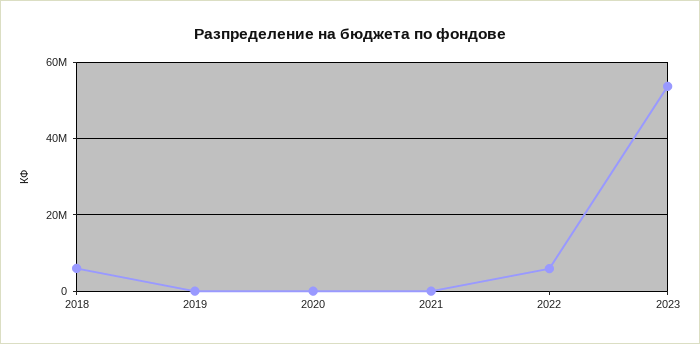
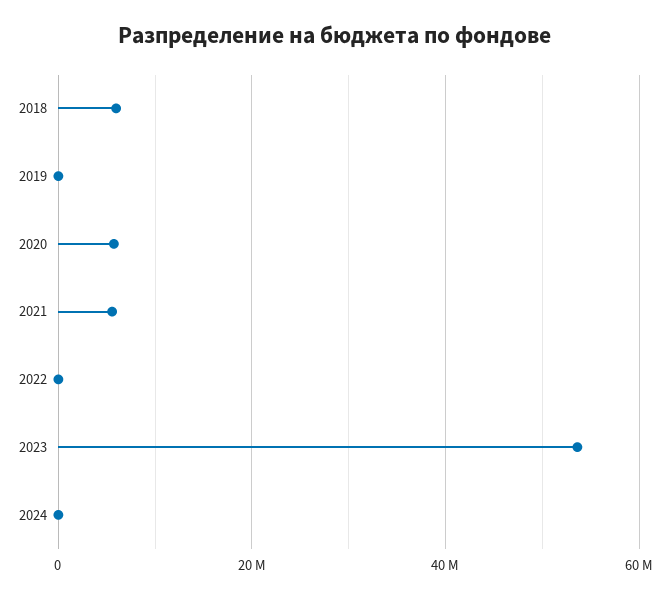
2020: 0 -> 6000000
2021: 0 -> 6000000
2022: 6000000 -> 0
2024: none -> 0

